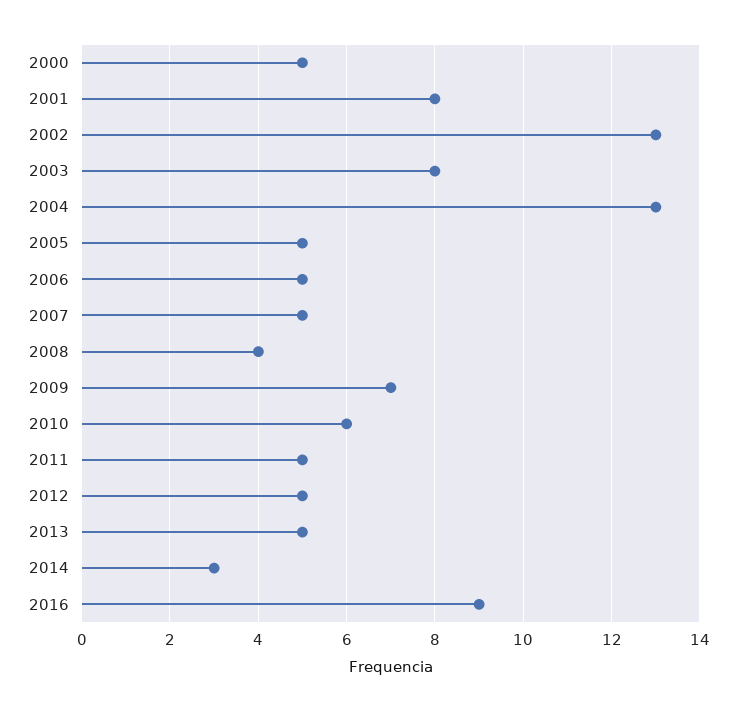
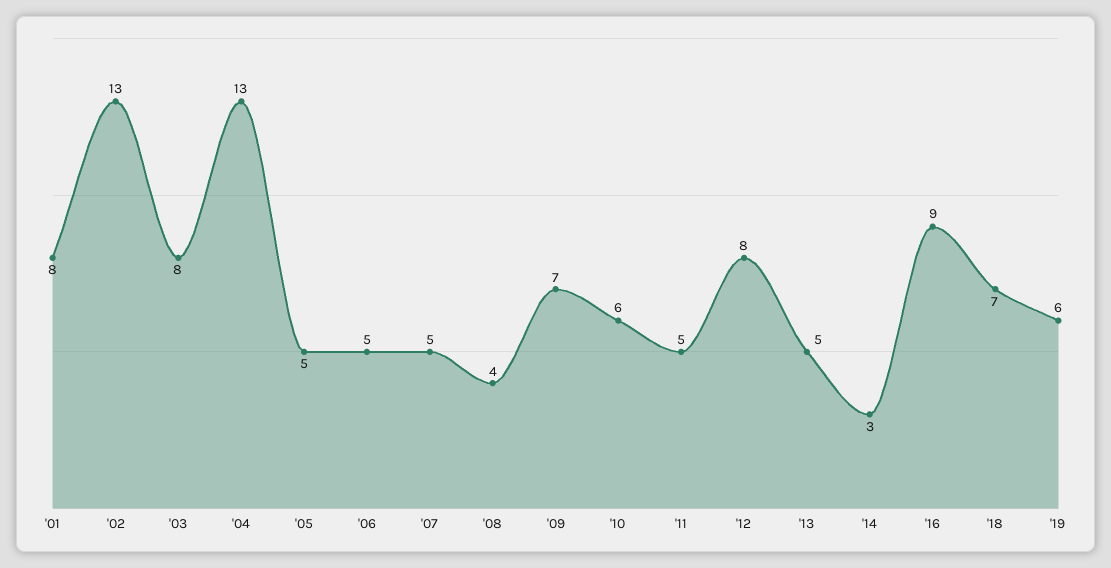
2000: 5 -> none
2012: 5 -> 8
'18: none -> 7
'19: none -> 6

